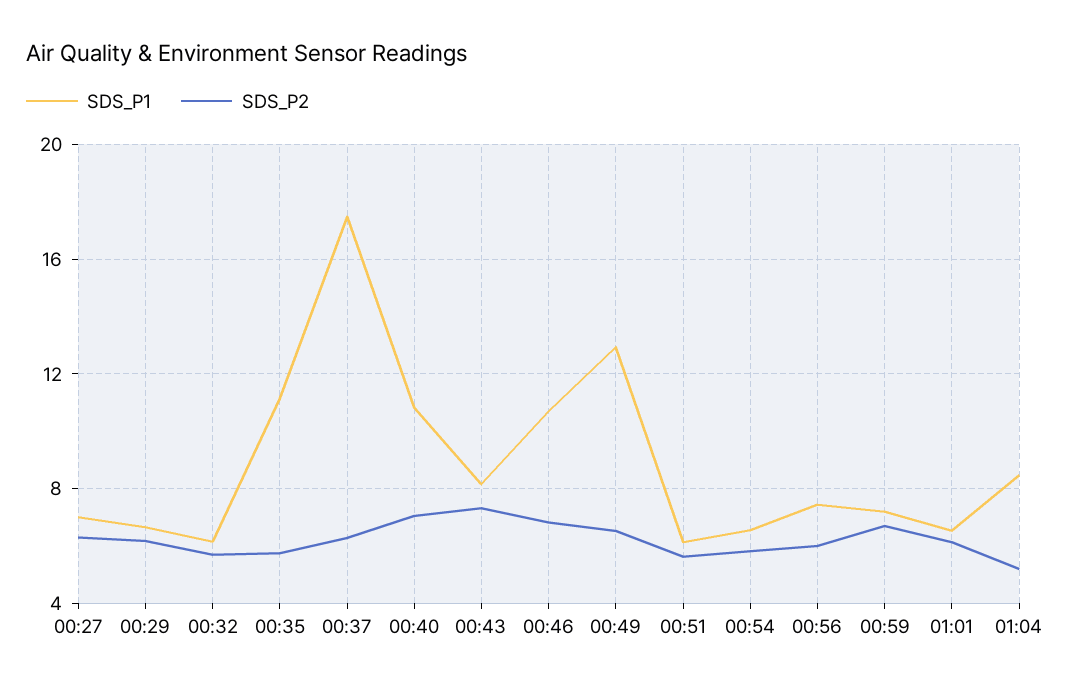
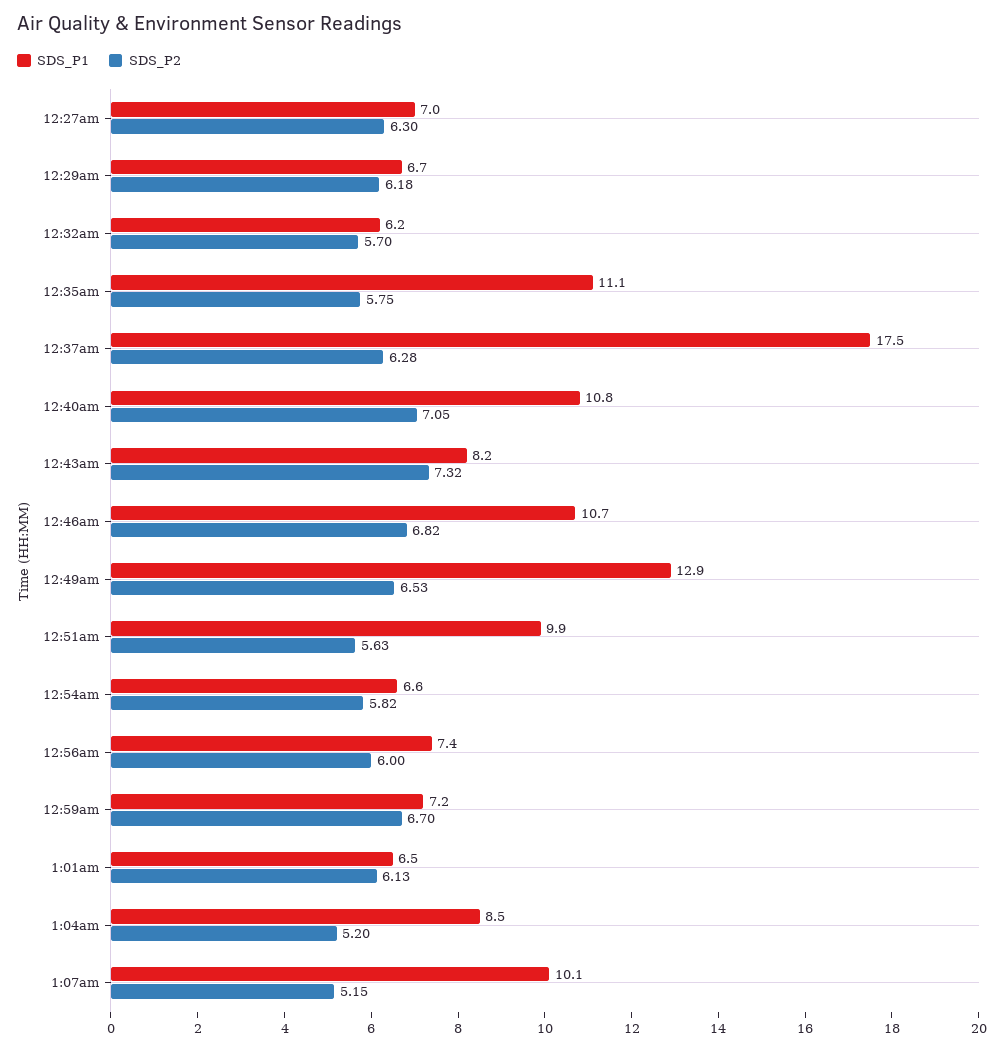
SDS_P1, 00:51: 6 -> 9.9
SDS_P1, 1:07am: none -> 10.1
SDS_P2, 1:07am: none -> 5.15

